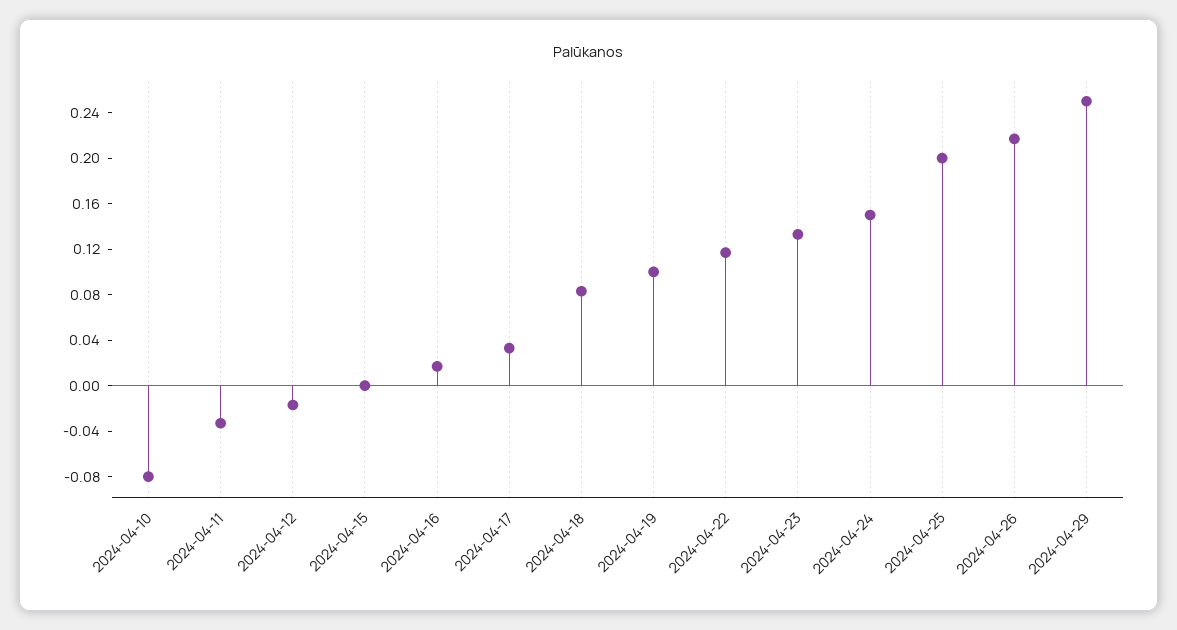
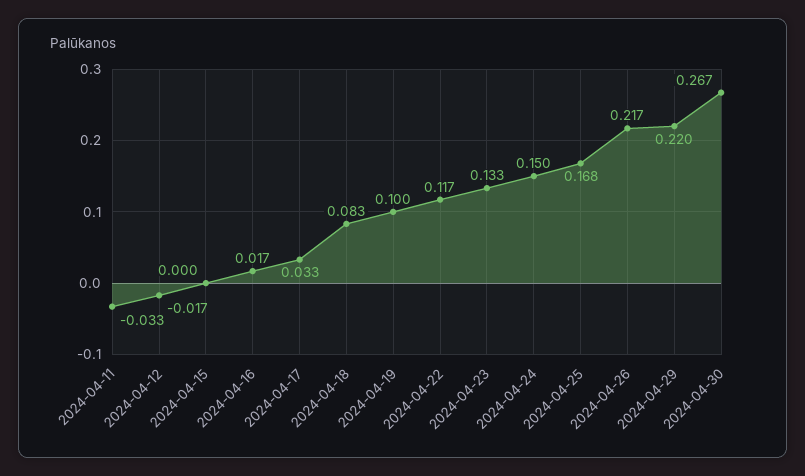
2024-04-10: -0.08 -> none
2024-04-25: 0.2 -> 0.168
2024-04-29: 0.25 -> 0.22
2024-04-30: none -> 0.267

